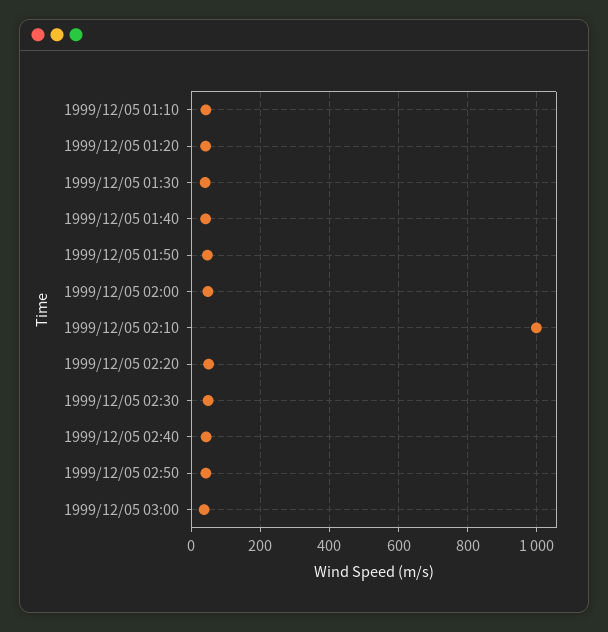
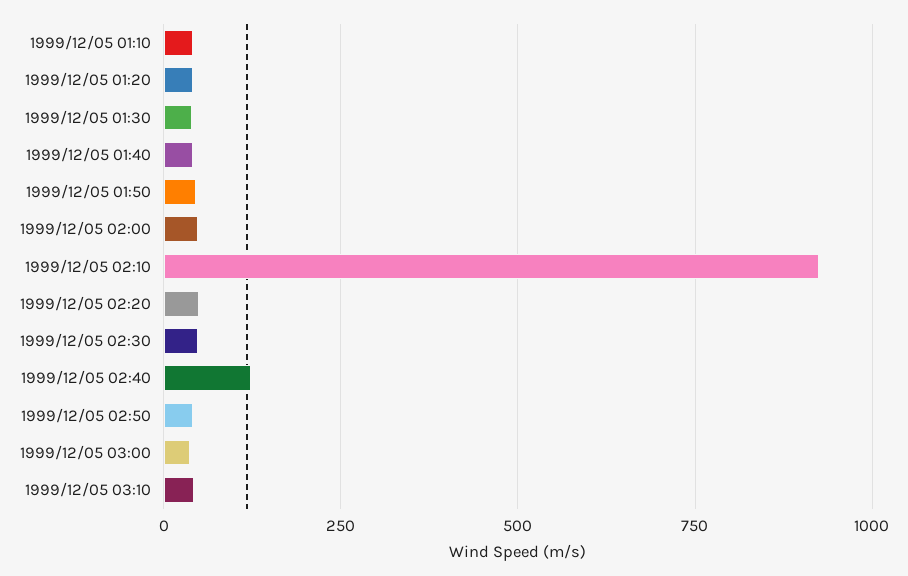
1999/12/05 02:10: 1000 -> 925
1999/12/05 02:40: 40 -> 125
1999/12/05 03:10: none -> 50

